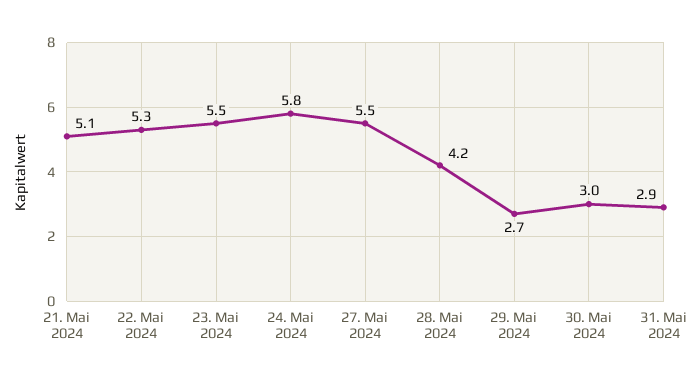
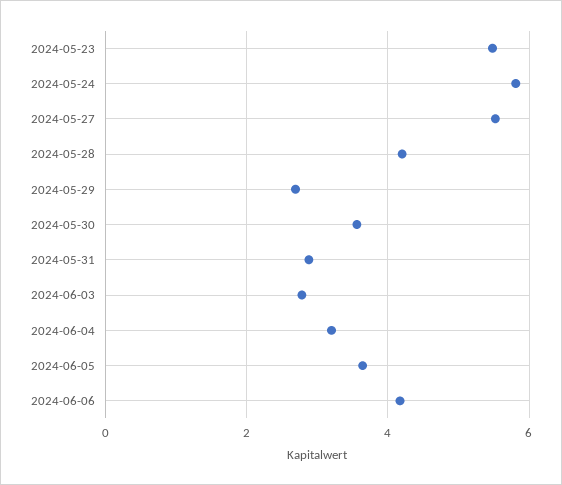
21. Mai 2024: 5.1 -> none
22. Mai 2024: 5.3 -> none
30. Mai 2024: 3 -> 3.6
2024-06-03: none -> 2.8
2024-06-04: none -> 3.2
2024-06-05: none -> 3.6
2024-06-06: none -> 4.2

